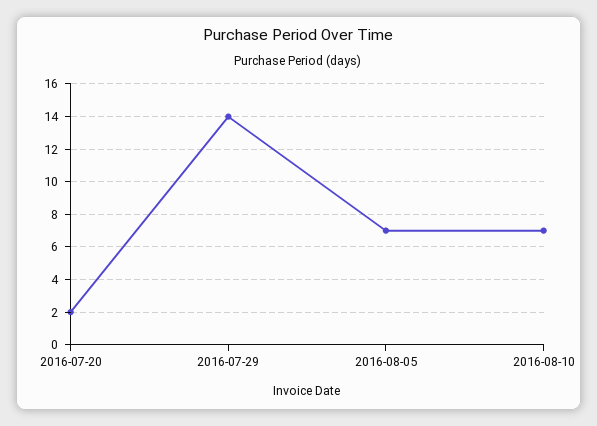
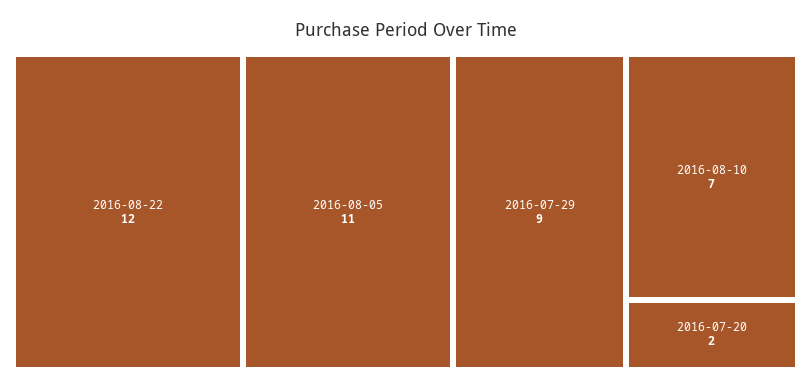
2016-07-29: 14 -> 9
2016-08-05: 7 -> 11
2016-08-22: none -> 12

